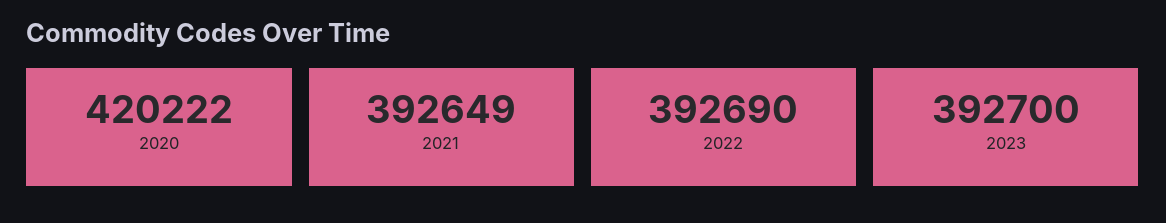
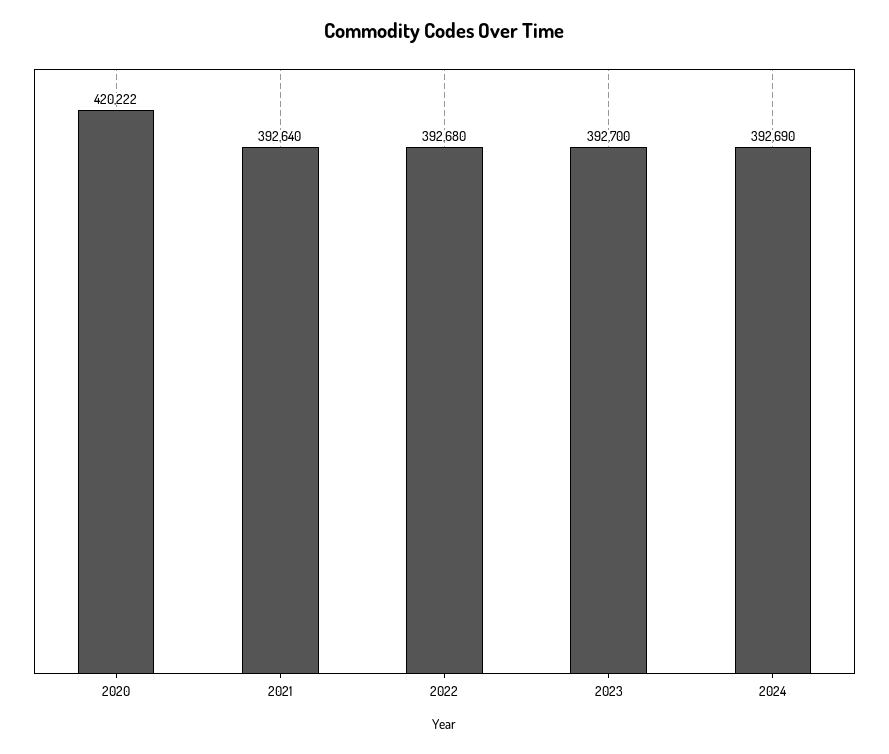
2021: 392649 -> 392640
2022: 392690 -> 392680
2024: none -> 392690

